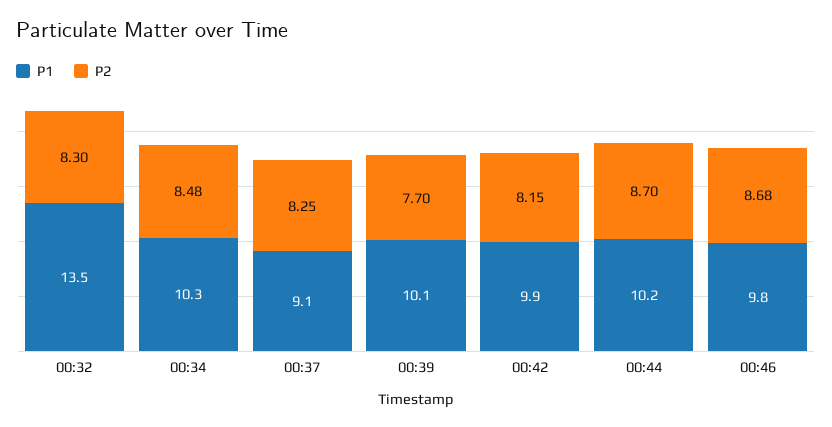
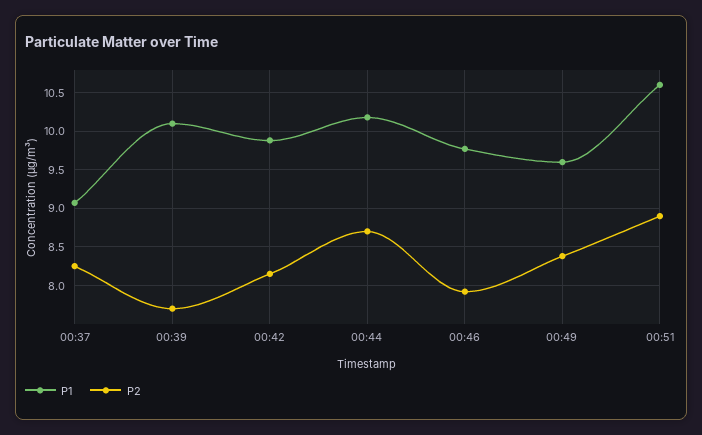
P1, 00:32: 13.5 -> none
P2, 00:32: 8.3 -> none
P1, 00:34: 10.3 -> none
P2, 00:34: 8.48 -> none
P2, 00:46: 8.68 -> 7.9
P1, 00:49: none -> 9.6
P2, 00:49: none -> 8.4
P1, 00:51: none -> 10.6
P2, 00:51: none -> 8.9

